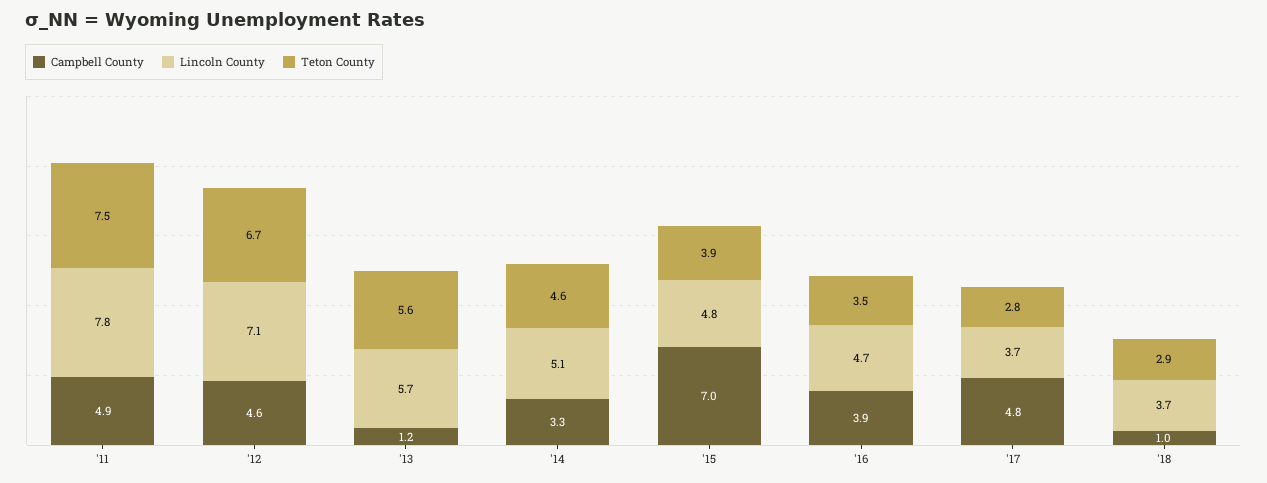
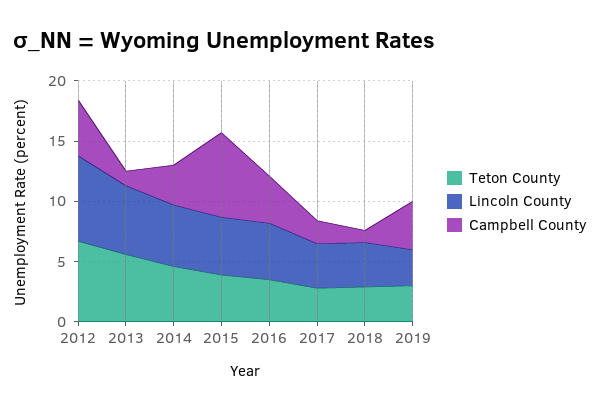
Campbell County, '11: 4.9 -> none
Lincoln County, '11: 7.8 -> none
Teton County, '11: 7.5 -> none
Campbell County, '17: 4.8 -> 2
Teton County, 2019: none -> 3
Lincoln County, 2019: none -> 3
Campbell County, 2019: none -> 4

